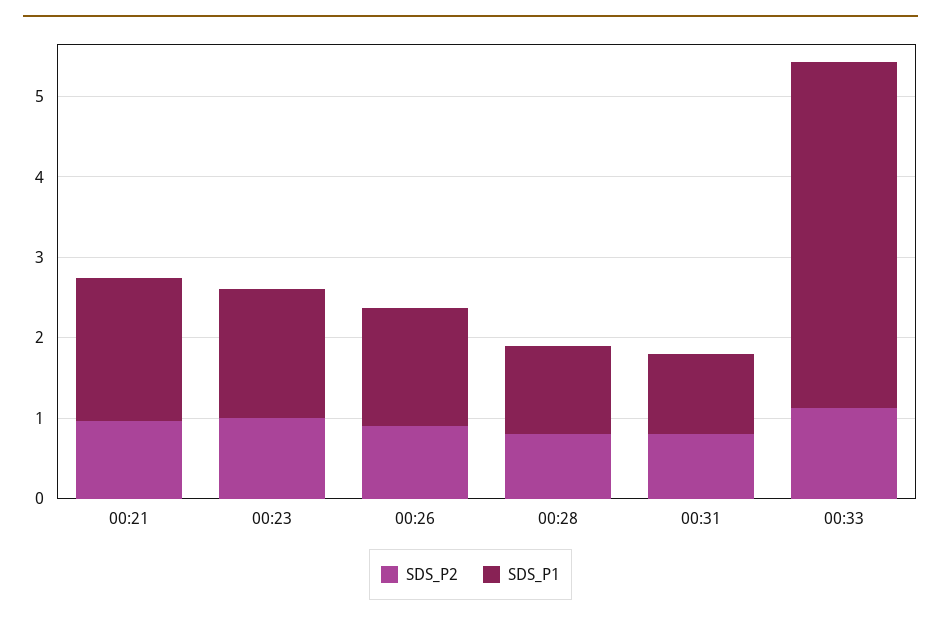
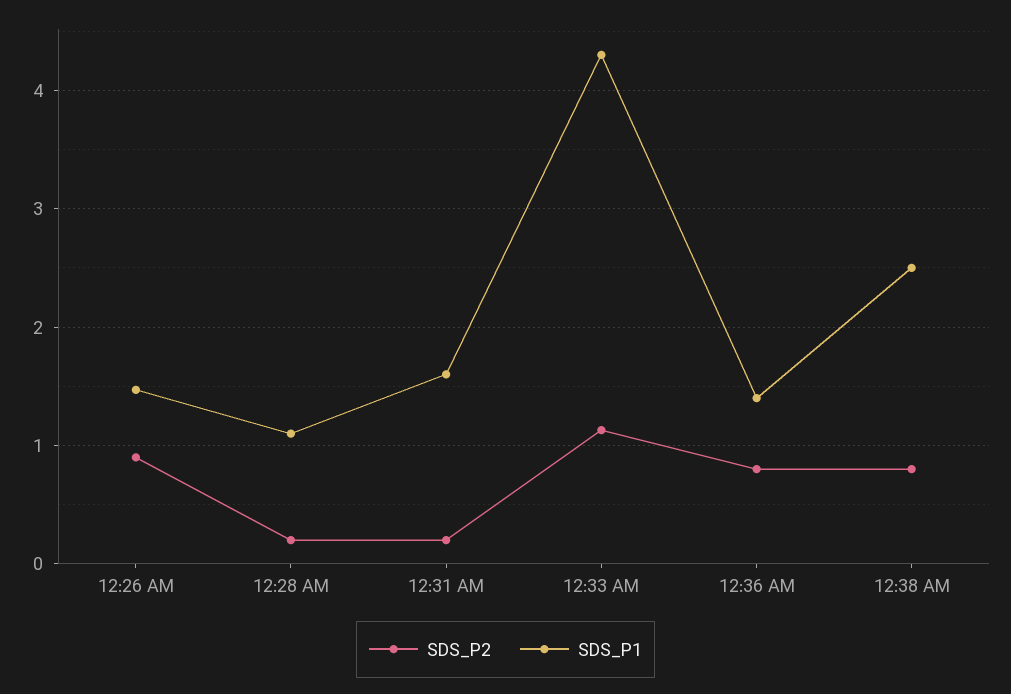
SDS_P2, 00:21: 1 -> none
SDS_P1, 00:21: 1.8 -> none
SDS_P2, 00:23: 1 -> none
SDS_P1, 00:23: 1.6 -> none
SDS_P2, 00:28: 0.8 -> 0.2
SDS_P2, 00:31: 0.8 -> 0.2
SDS_P1, 00:31: 1 -> 1.6
SDS_P2, 12:36 AM: none -> 0.8
SDS_P1, 12:36 AM: none -> 1.4
SDS_P2, 12:38 AM: none -> 0.8
SDS_P1, 12:38 AM: none -> 2.5

